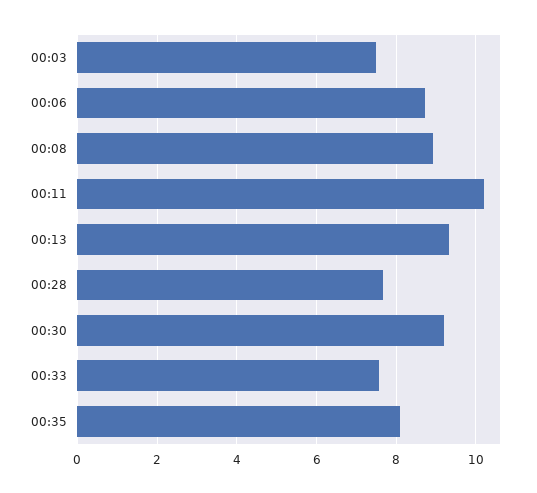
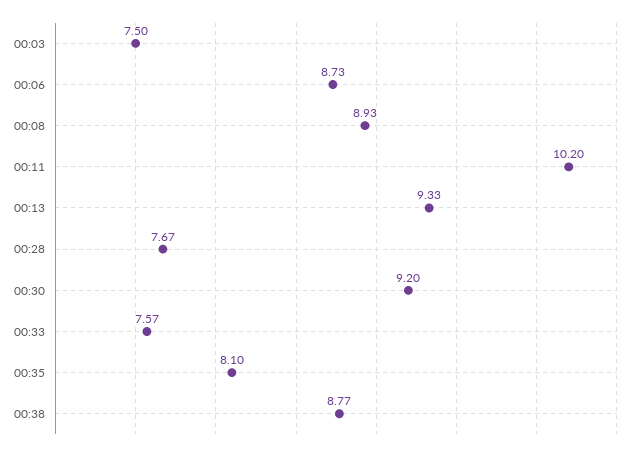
00:38: none -> 8.77

